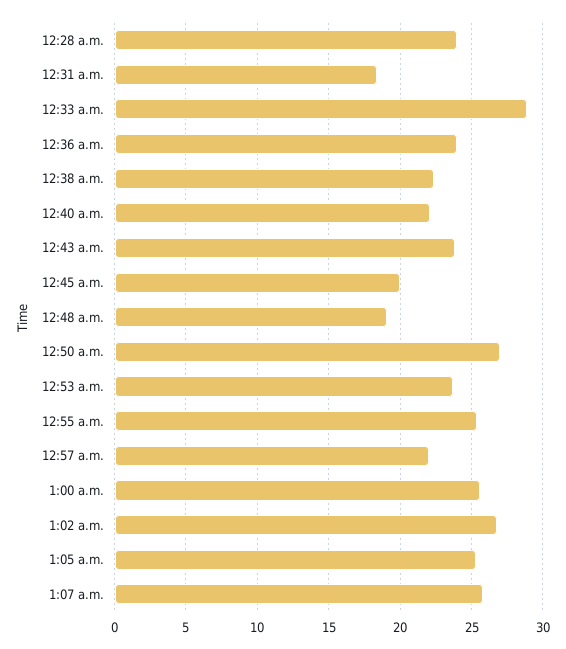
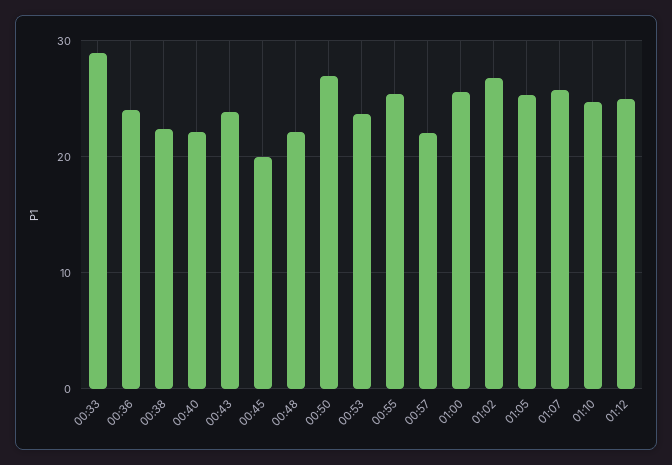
12:28 a.m.: 24 -> none
12:31 a.m.: 18.5 -> none
12:48 a.m.: 19 -> 22
01:10: none -> 25
01:12: none -> 25

